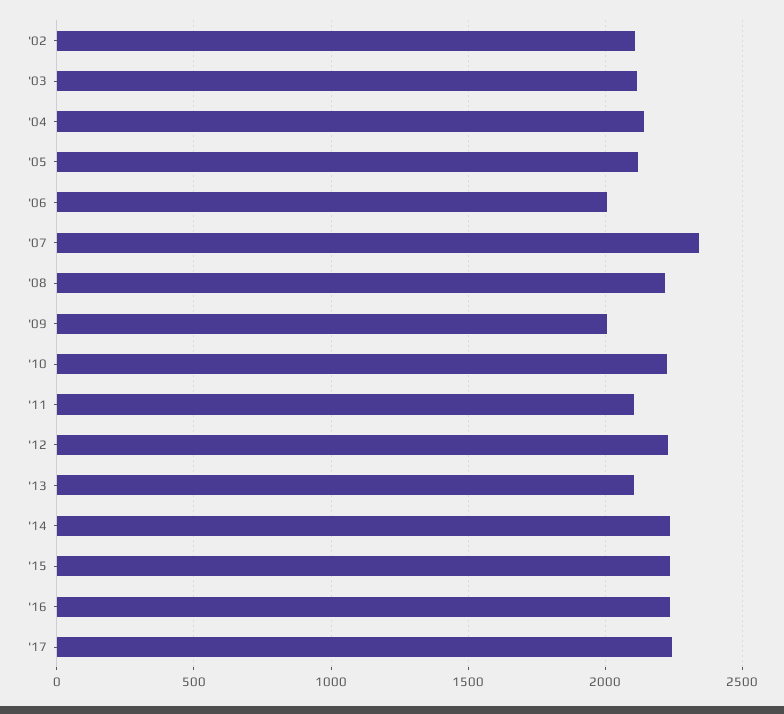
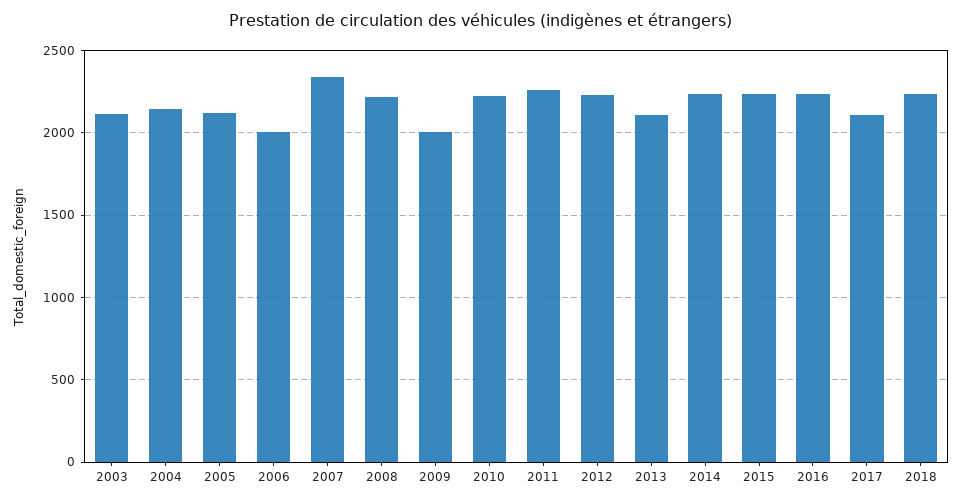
'02: 2100 -> none
'11: 2100 -> 2250
'17: 2250 -> 2100
2018: none -> 2250

